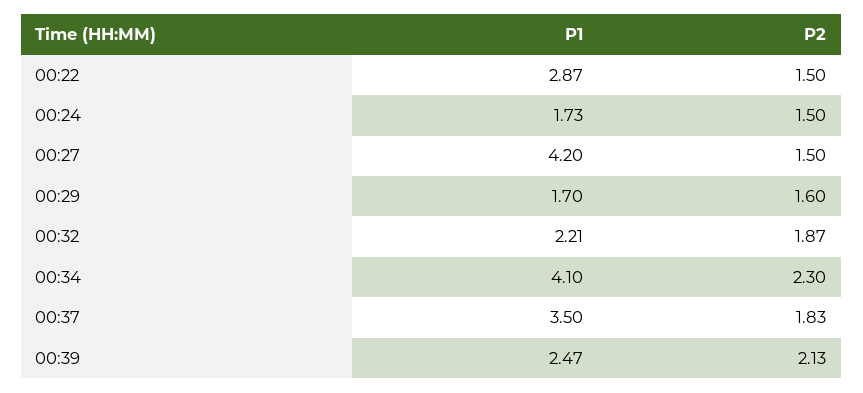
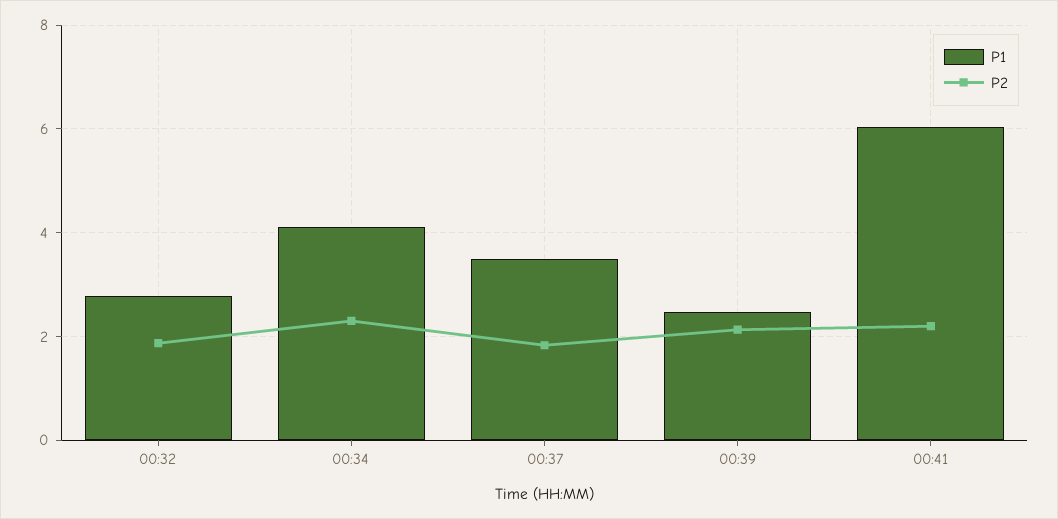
P1, 00:22: 2.87 -> none
P2, 00:22: 1.5 -> none
P1, 00:24: 1.73 -> none
P2, 00:24: 1.5 -> none
P1, 00:27: 4.2 -> none
P2, 00:27: 1.5 -> none
P1, 00:29: 1.7 -> none
P2, 00:29: 1.6 -> none
P1, 00:32: 2.21 -> 2.8
P1, 00:41: none -> 6
P2, 00:41: none -> 2.2

